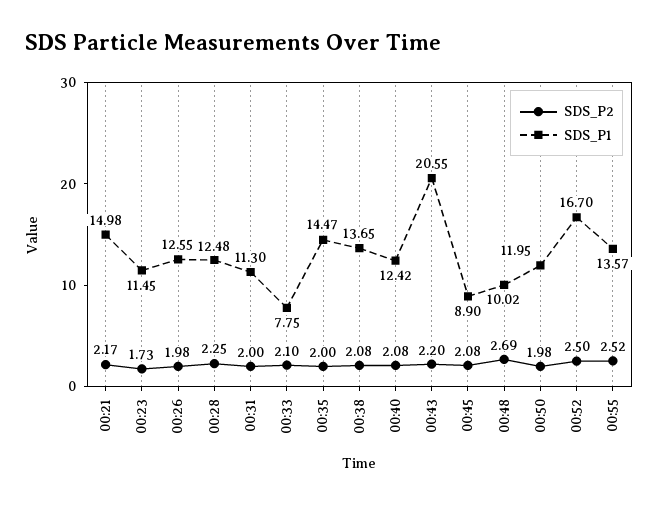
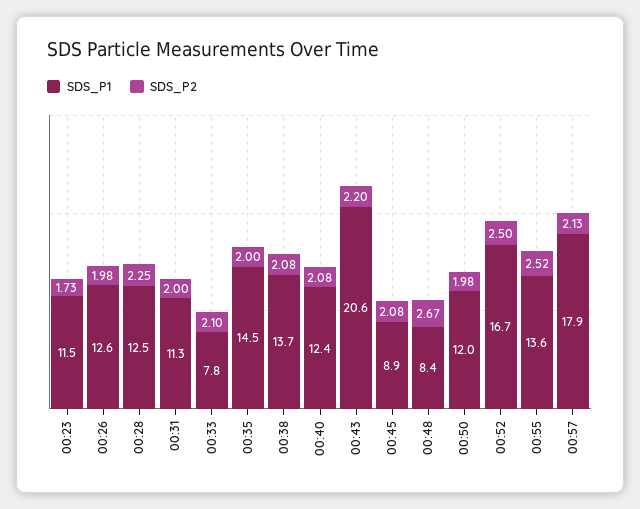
SDS_P2, 00:21: 2.17 -> none
SDS_P1, 00:21: 14.98 -> none
SDS_P2, 00:48: 2.69 -> 2.67
SDS_P1, 00:48: 10.02 -> 8.4
SDS_P1, 00:57: none -> 17.9
SDS_P2, 00:57: none -> 2.13

